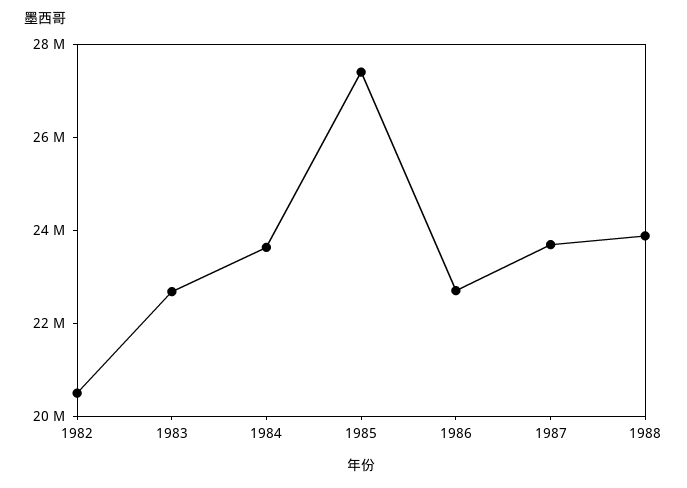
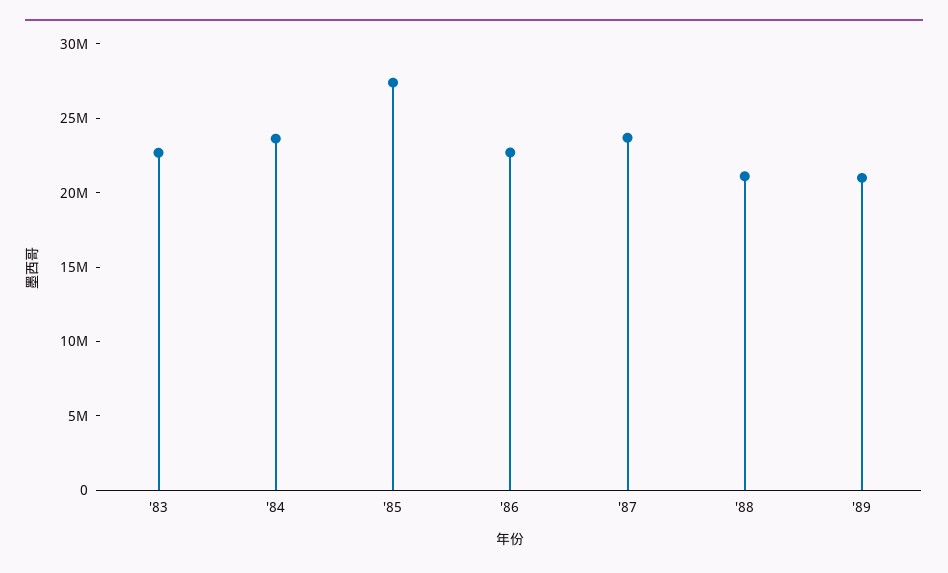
1982: 20500000 -> none
1988: 24000000 -> 21000000
'89: none -> 21000000

